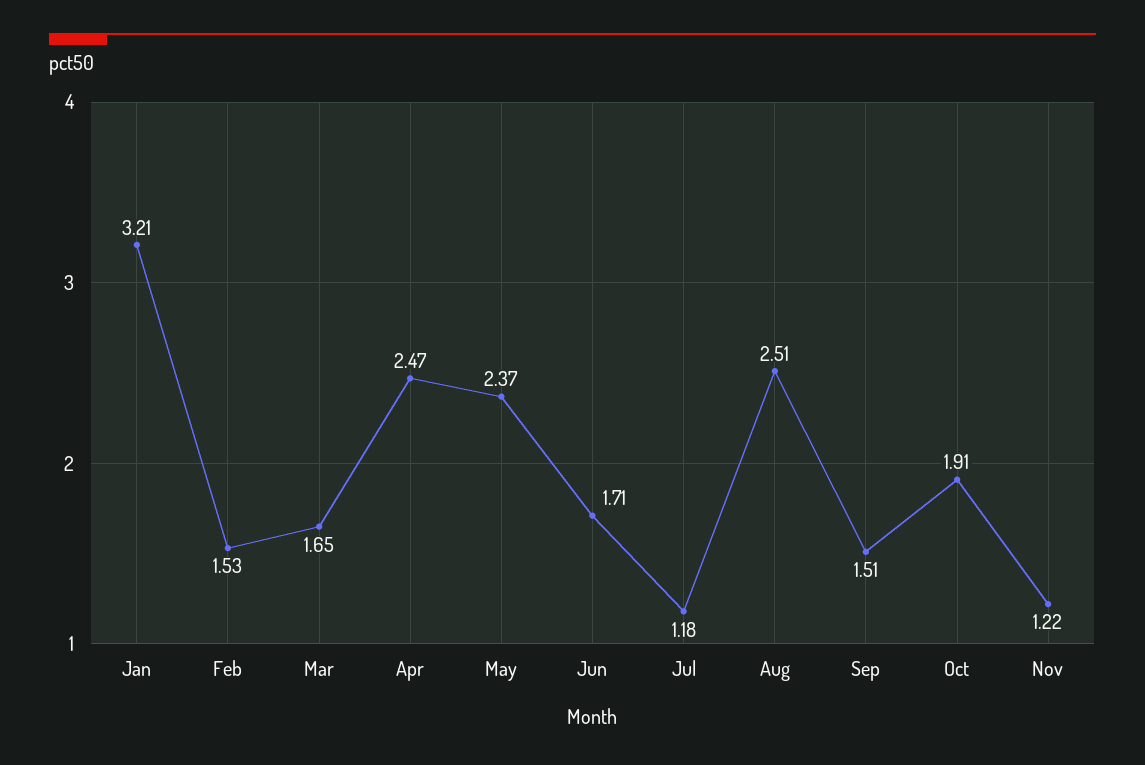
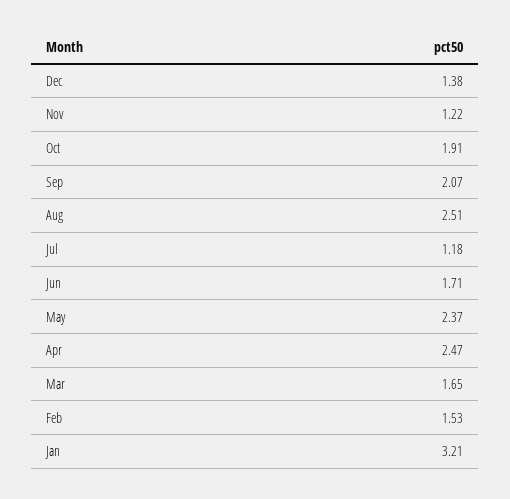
Sep: 1.51 -> 2.07
Dec: none -> 1.38

